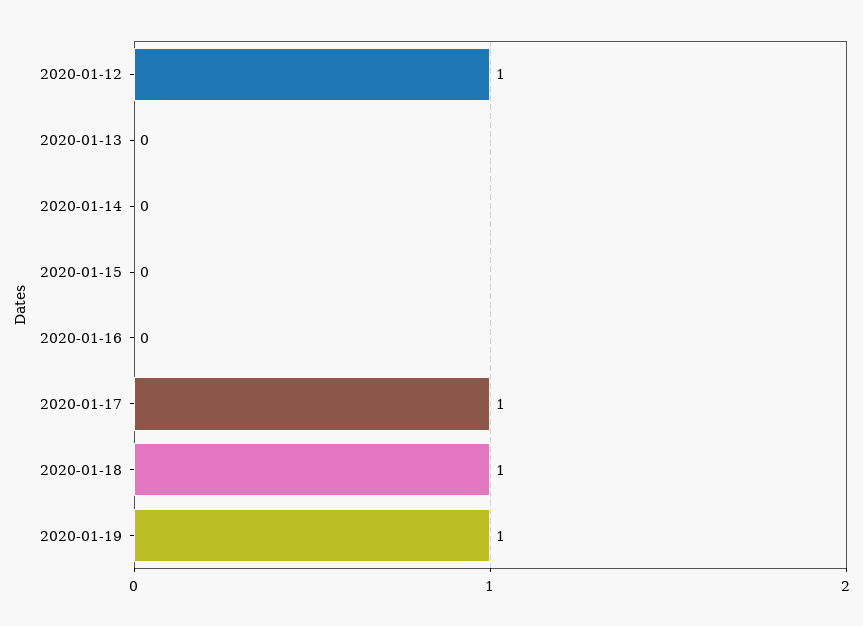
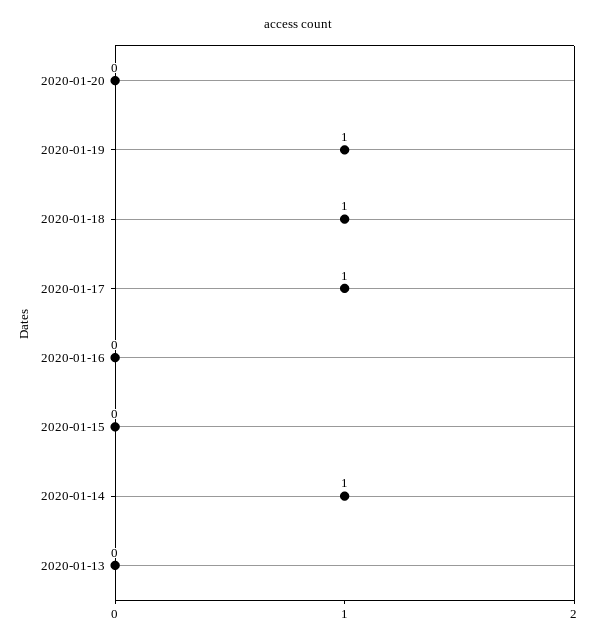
2020-01-12: 1 -> none
2020-01-14: 0 -> 1
2020-01-20: none -> 0

